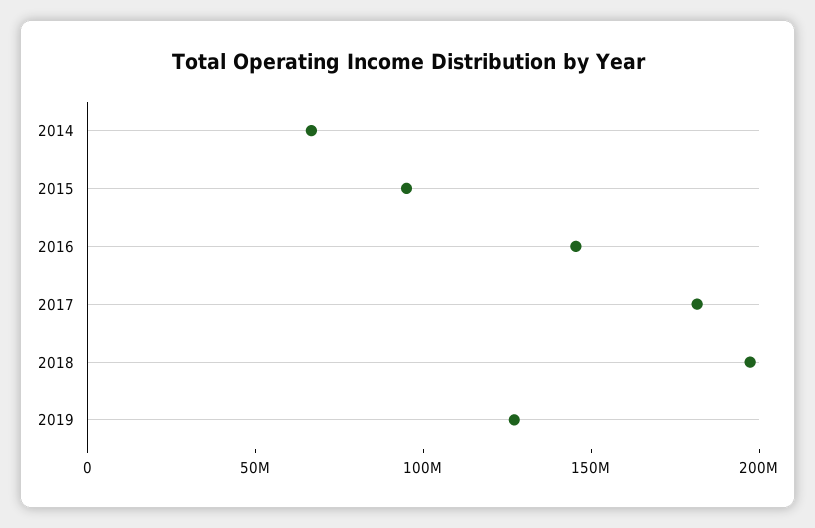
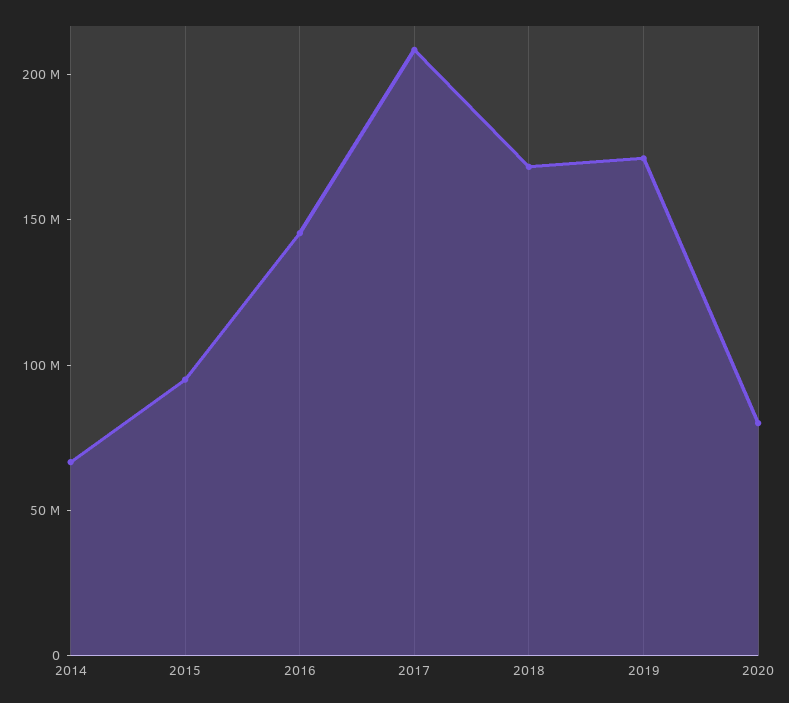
2017: 180000000 -> 210000000
2018: 200000000 -> 170000000
2019: 130000000 -> 170000000
2020: none -> 80000000

